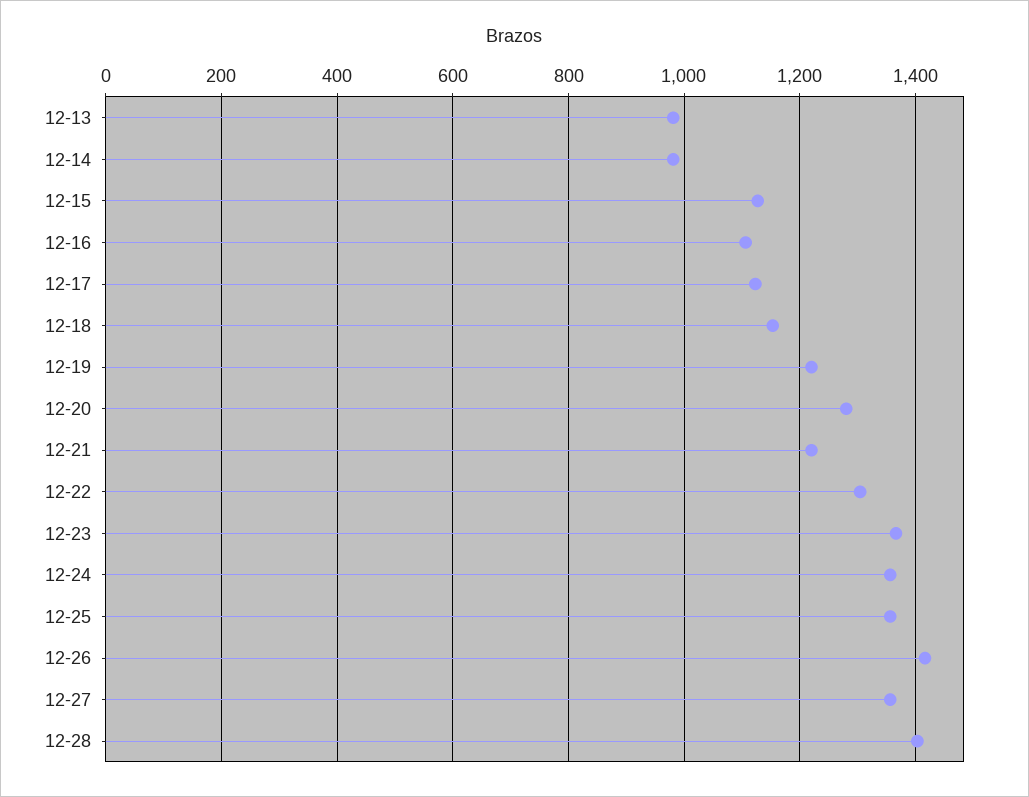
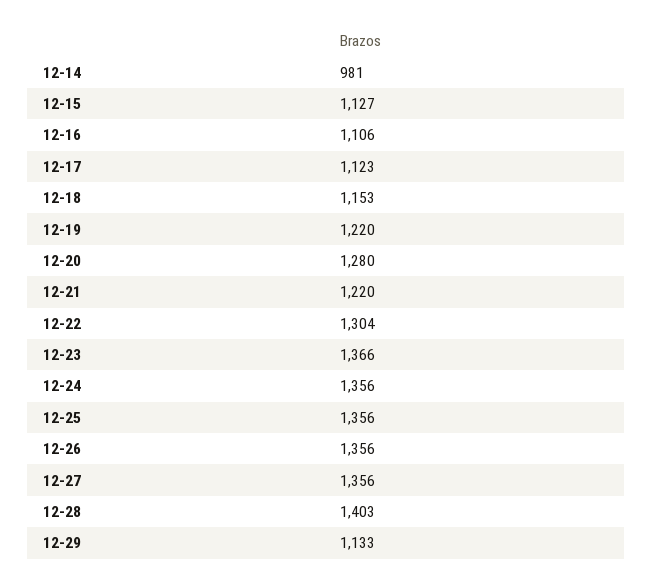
12-13: 980 -> none
12-26: 1420 -> 1356
12-29: none -> 1133

